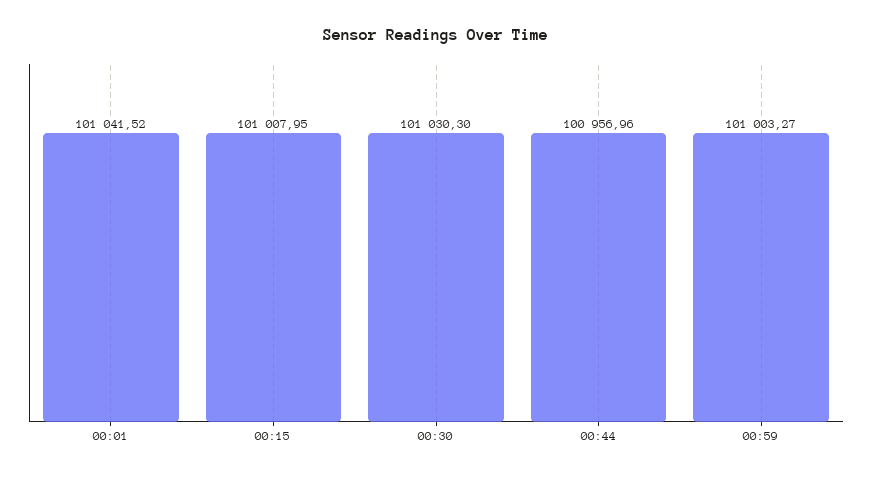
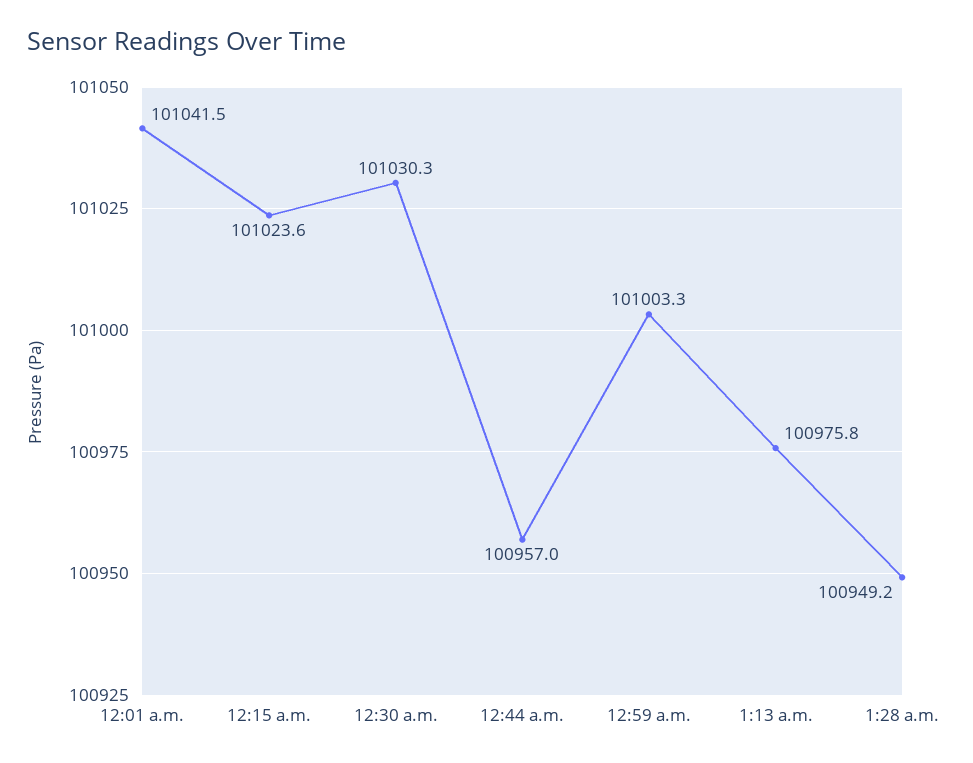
00:15: 101007.95 -> 101023.6
1:13 a.m.: none -> 100975.8
1:28 a.m.: none -> 100949.2

